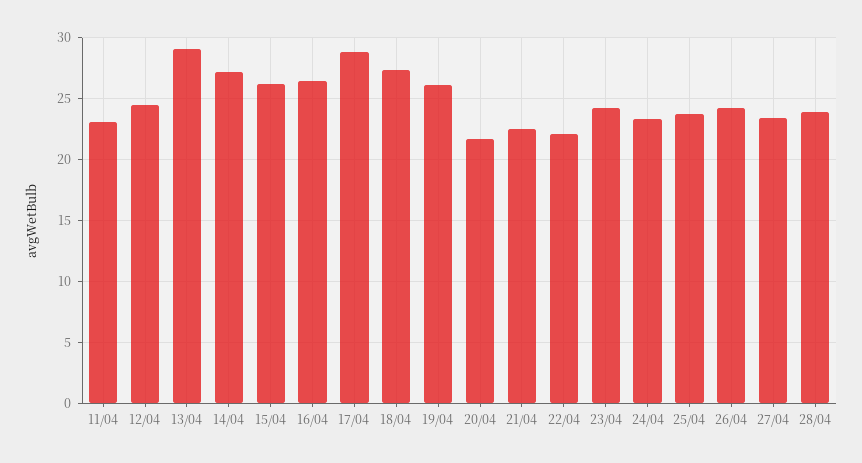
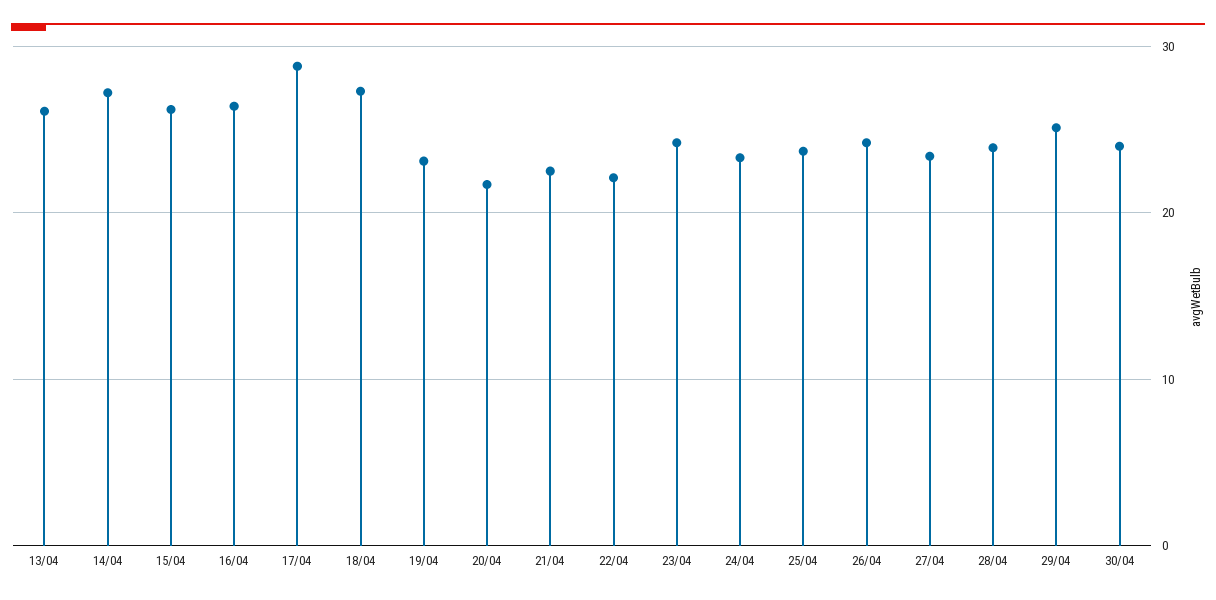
11/04: 23 -> none
12/04: 24.5 -> none
13/04: 29 -> 26
19/04: 26 -> 23
29/04: none -> 25
30/04: none -> 24

